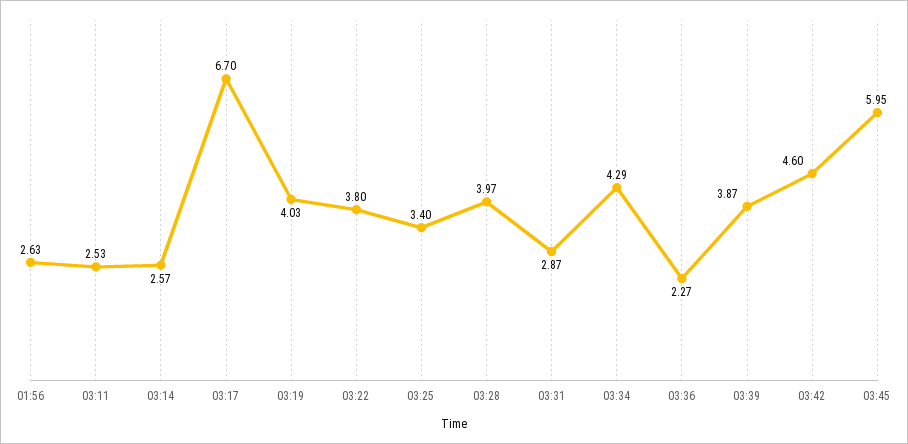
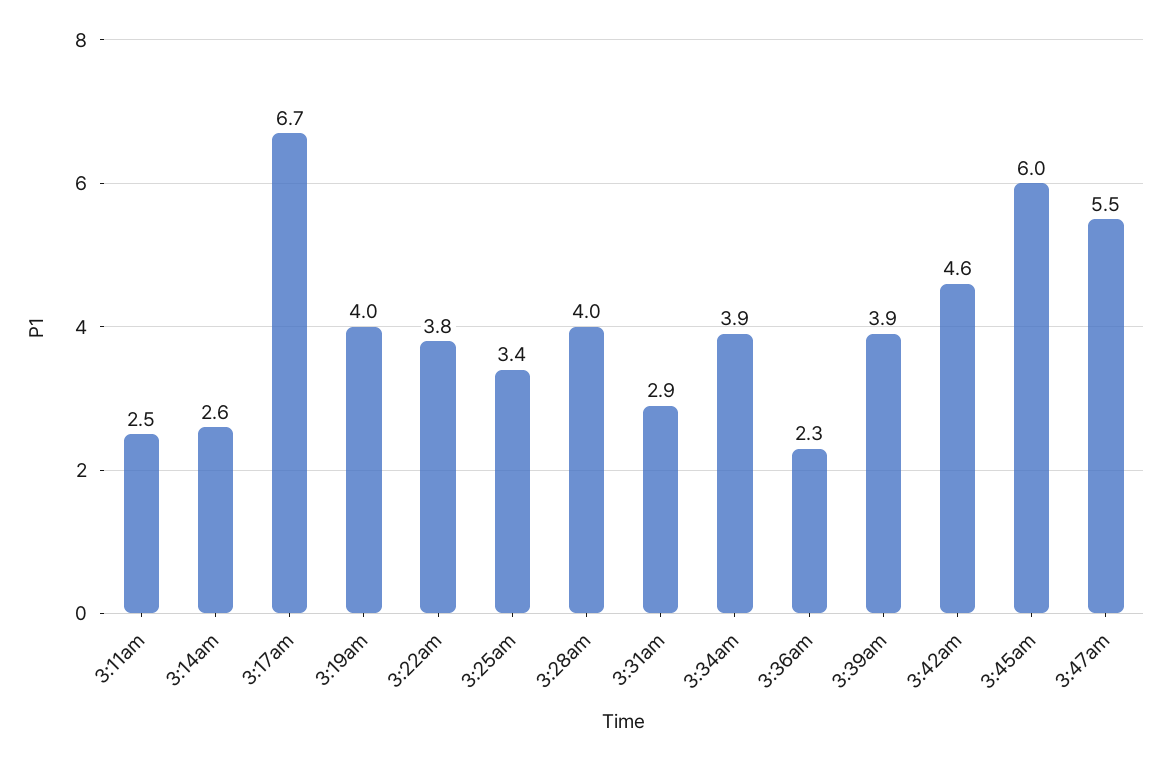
01:56: 2.63 -> none
03:34: 4.29 -> 3.9
3:47am: none -> 5.5

